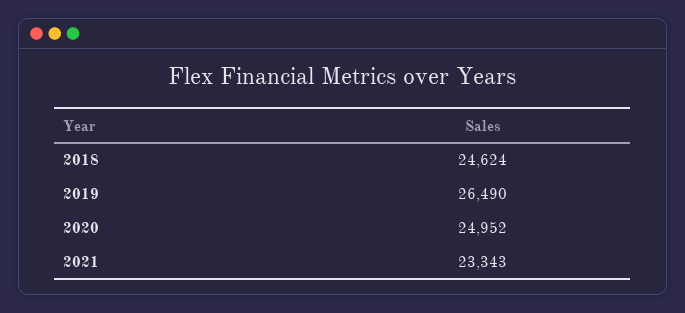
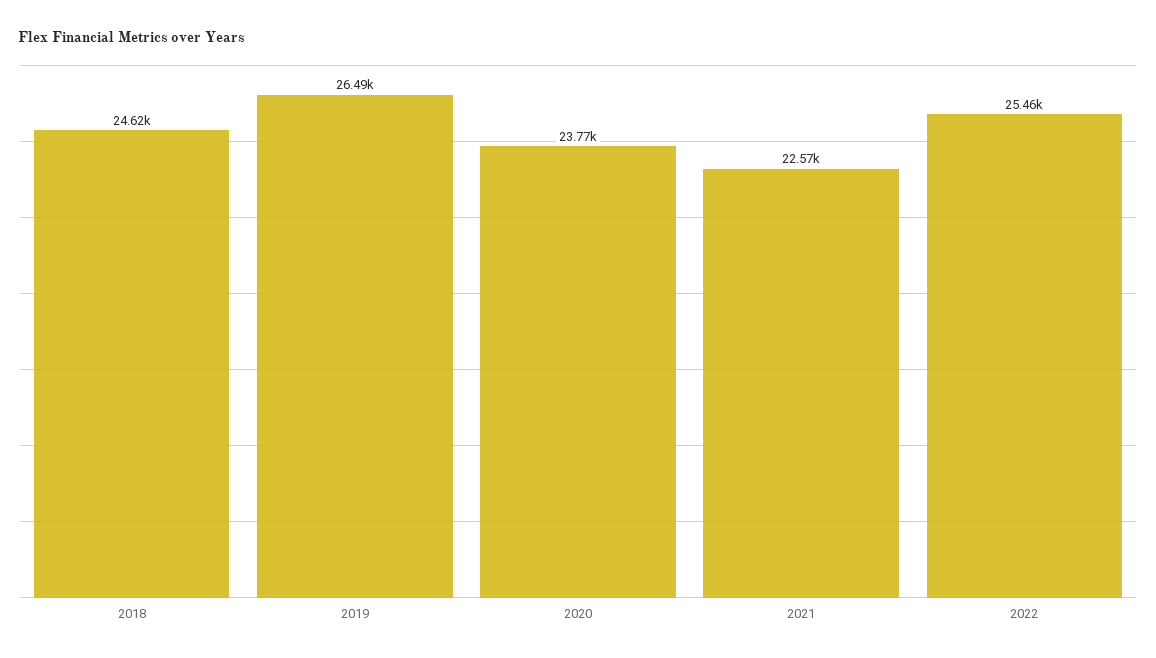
2020: 24952 -> 23770
2021: 23343 -> 22570
2022: none -> 25460

